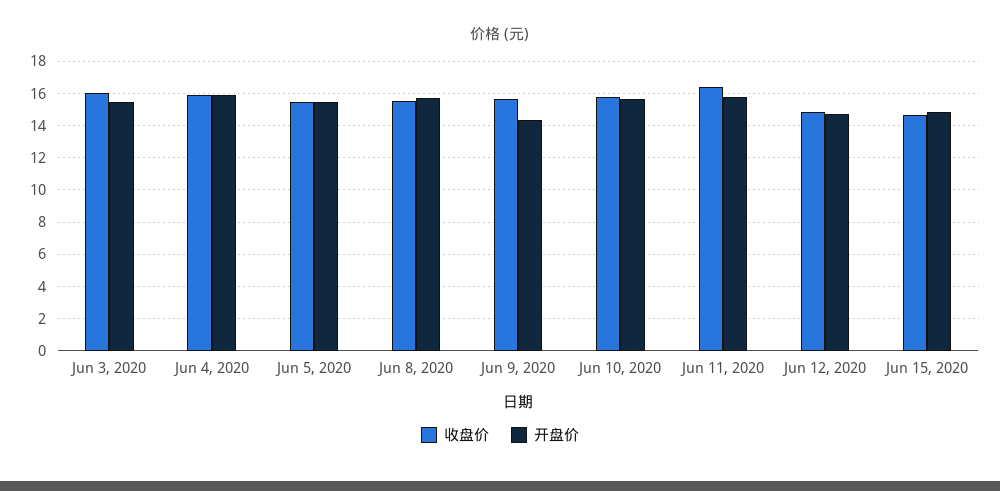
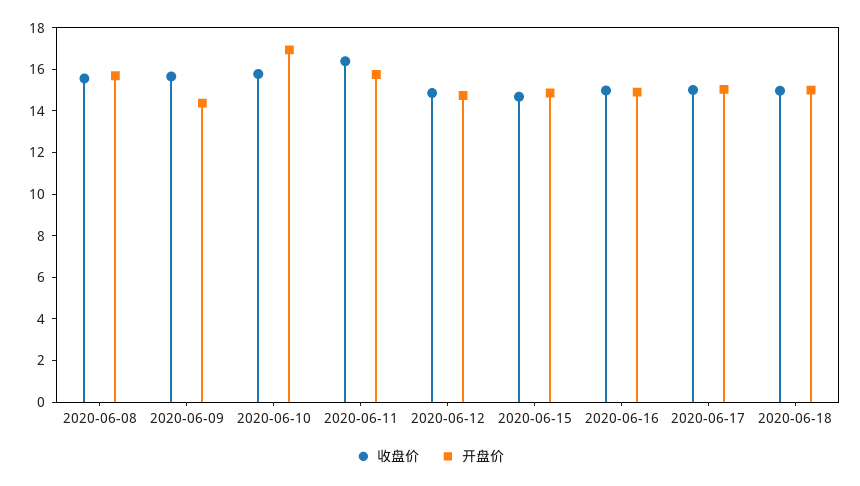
收盘价, Jun 3, 2020: 16 -> none
开盘价, Jun 3, 2020: 15.5 -> none
收盘价, Jun 4, 2020: 16 -> none
开盘价, Jun 4, 2020: 16 -> none
收盘价, Jun 5, 2020: 15.5 -> none
开盘价, Jun 5, 2020: 15.5 -> none
开盘价, Jun 10, 2020: 15.5 -> 17
收盘价, 2020-06-16: none -> 15
开盘价, 2020-06-16: none -> 15
收盘价, 2020-06-17: none -> 15
开盘价, 2020-06-17: none -> 15
收盘价, 2020-06-18: none -> 15
开盘价, 2020-06-18: none -> 15

